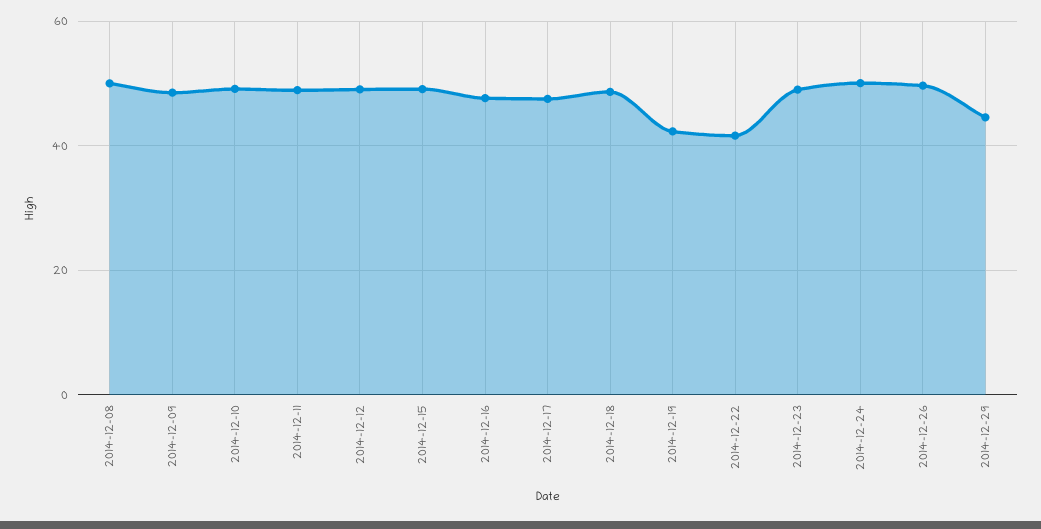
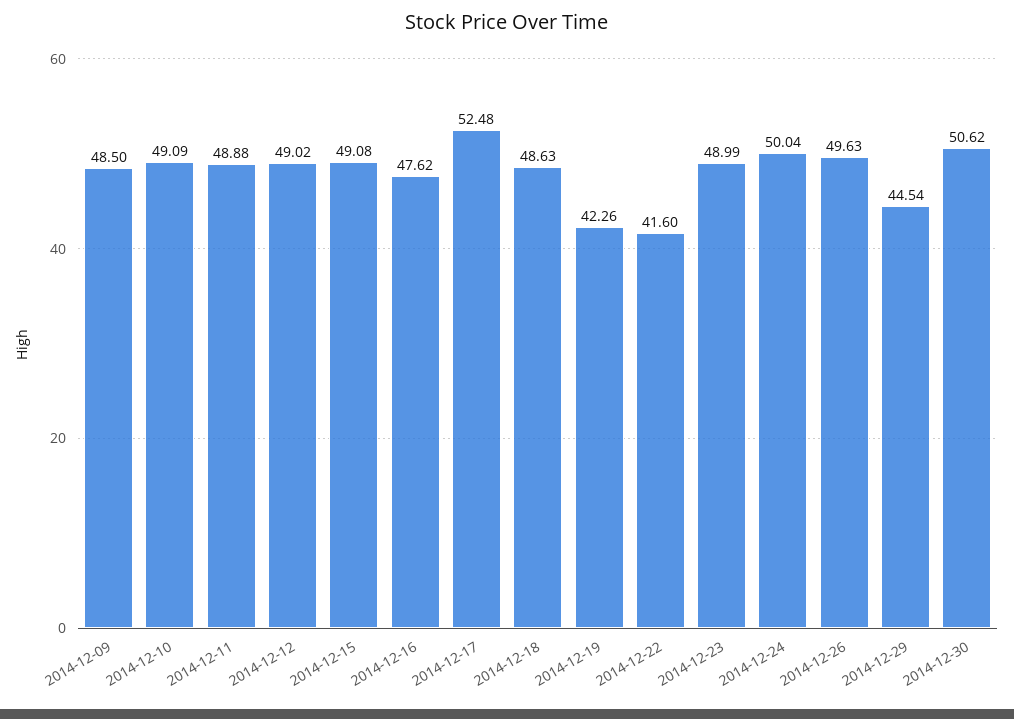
2014-12-08: 50 -> none
2014-12-17: 48 -> 52.48
2014-12-30: none -> 50.62

